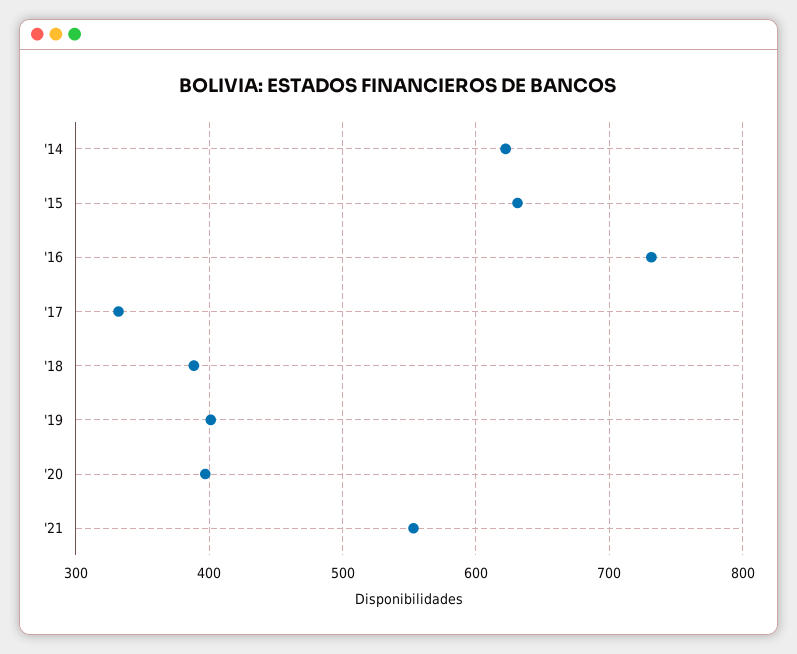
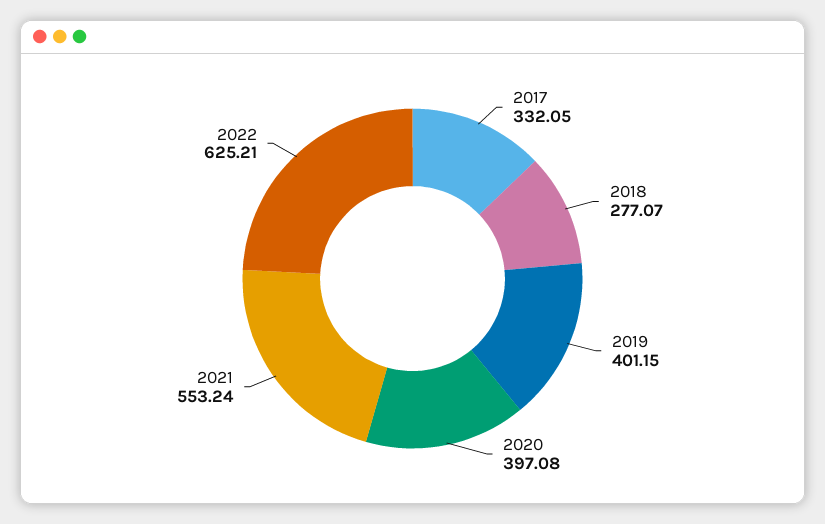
'14: 620 -> none
'15: 630 -> none
'16: 730 -> none
'18: 390 -> 277.07
2022: none -> 625.21

